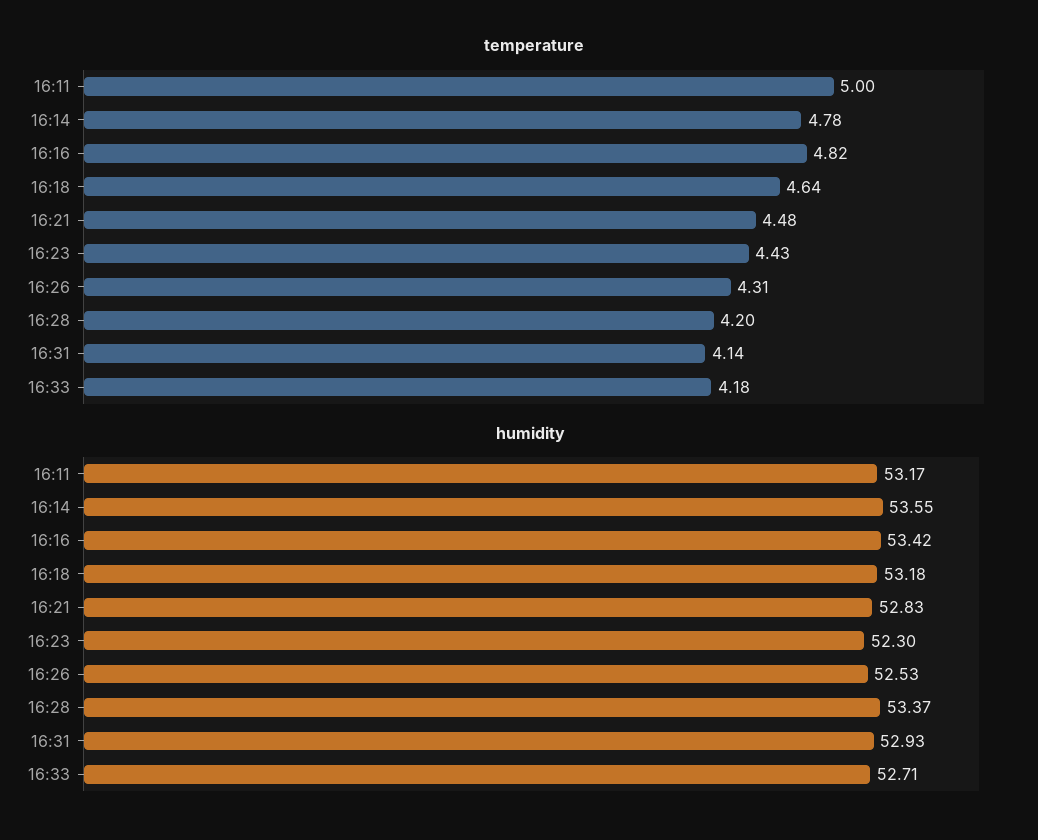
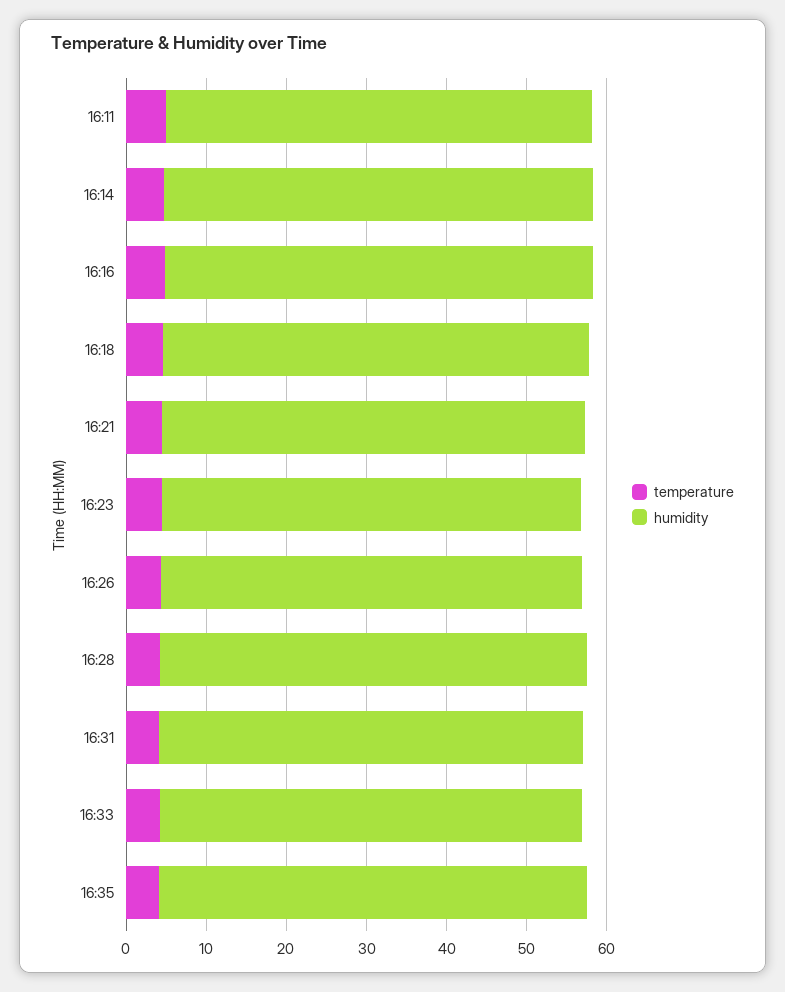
temperature, 16:35: none -> 4
humidity, 16:35: none -> 54

